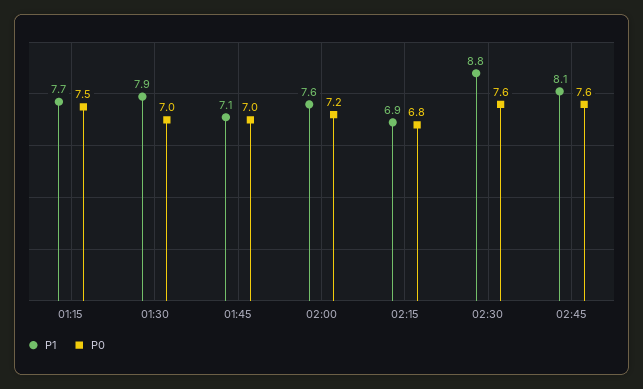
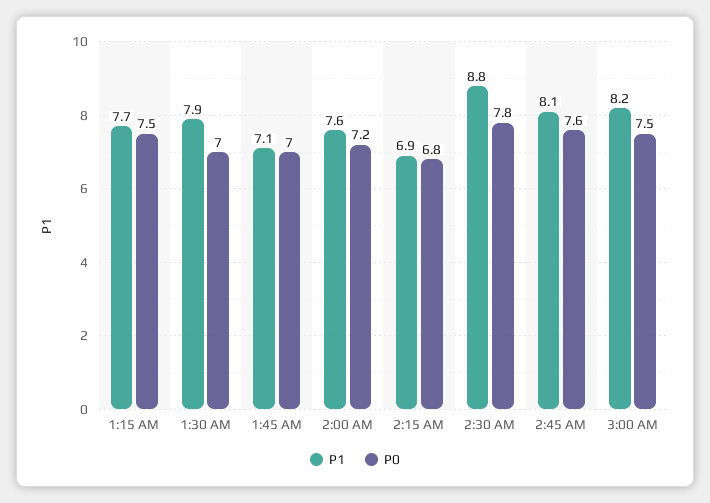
P0, 02:30: 7.6 -> 7.8
P1, 3:00 AM: none -> 8.2
P0, 3:00 AM: none -> 7.5

